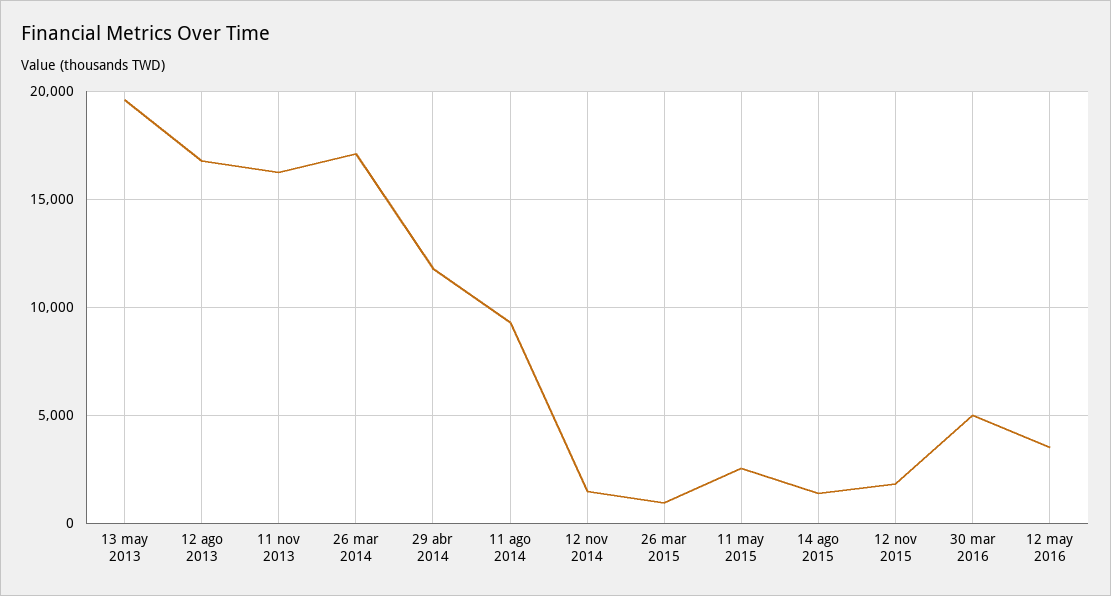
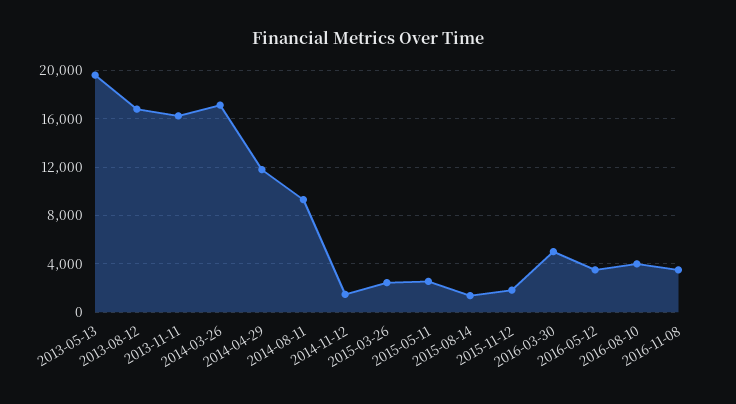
26 mar 2015: 1000 -> 2500
2016-08-10: none -> 4000
2016-11-08: none -> 3500

